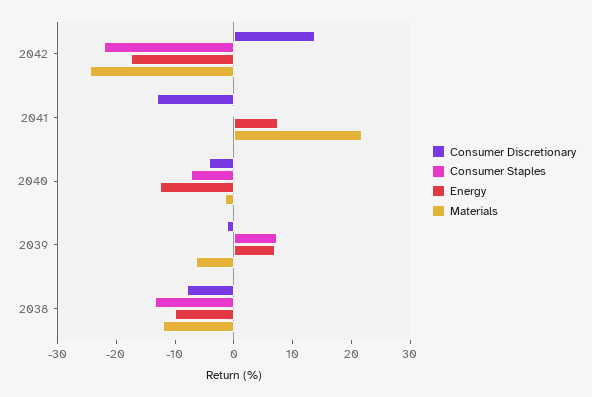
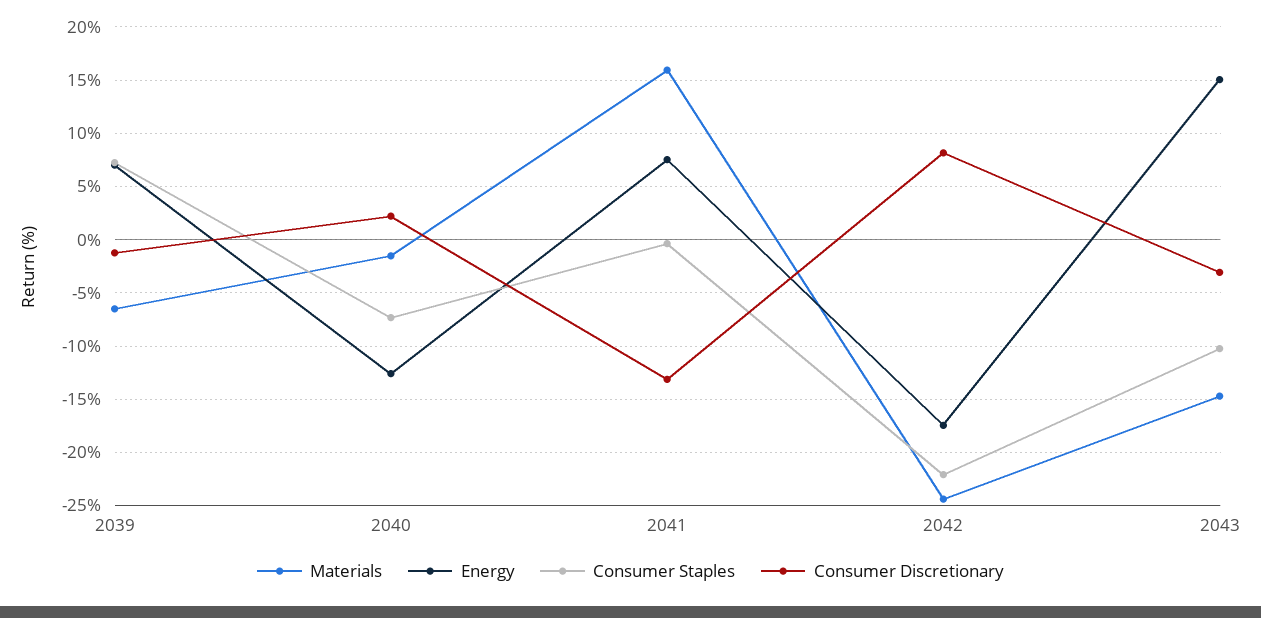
Consumer Discretionary, 2042: 14 -> 8
Materials, 2041: 22 -> 16
Consumer Discretionary, 2040: -4 -> 2
Consumer Discretionary, 2038: -8 -> none
Consumer Staples, 2038: -14 -> none
Energy, 2038: -10 -> none
Materials, 2038: -12 -> none
Materials, 2043: none -> -15
Energy, 2043: none -> 15
Consumer Staples, 2043: none -> -10
Consumer Discretionary, 2043: none -> -3

